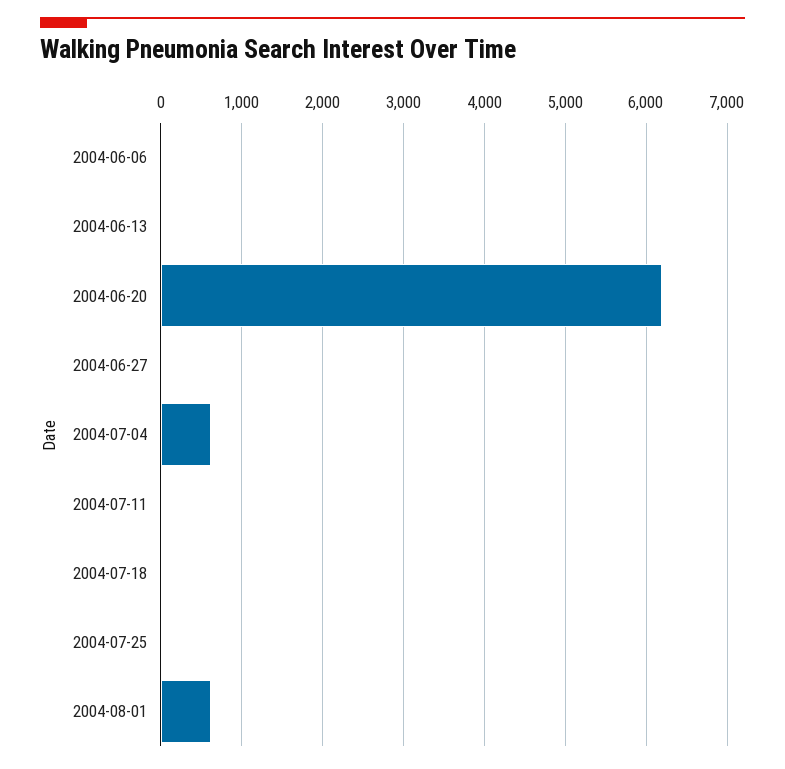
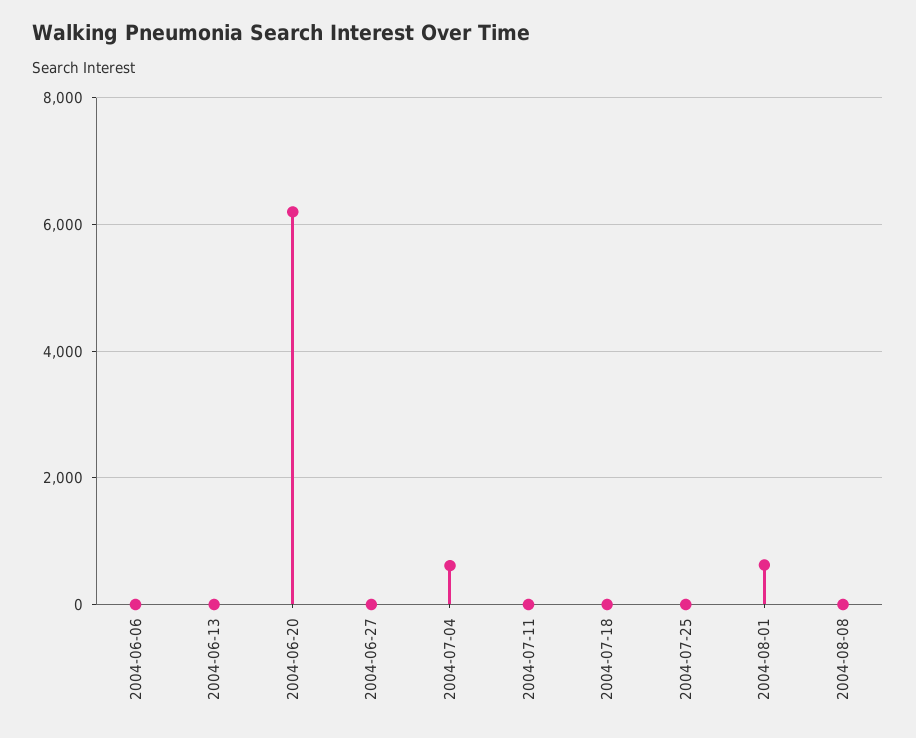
2004-08-08: none -> 0

